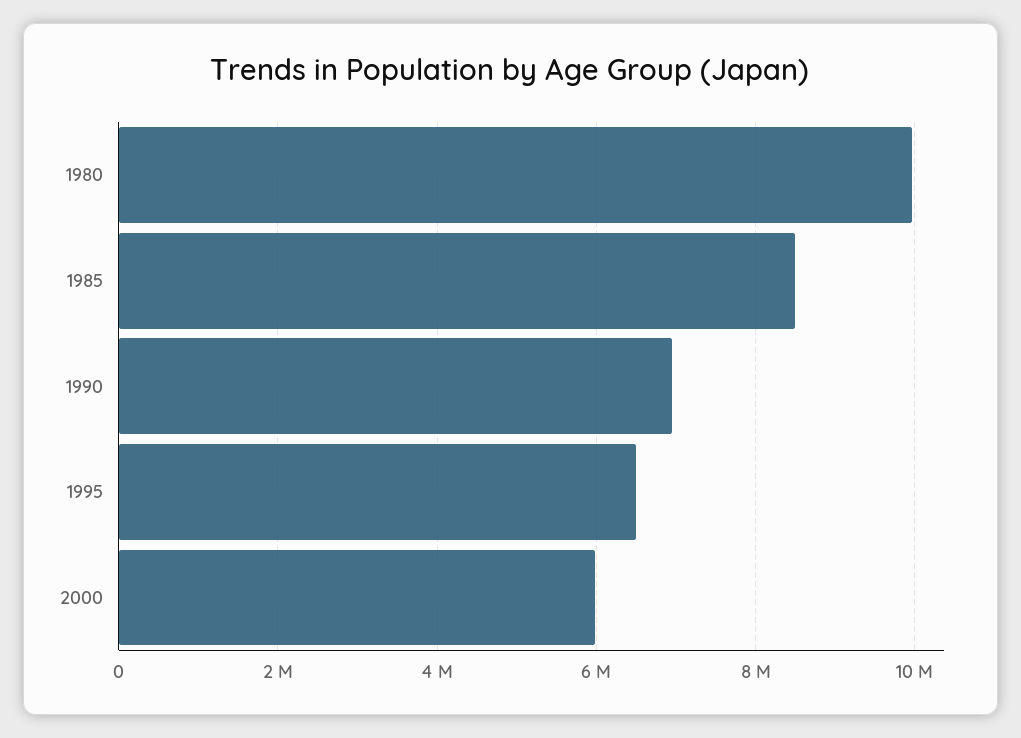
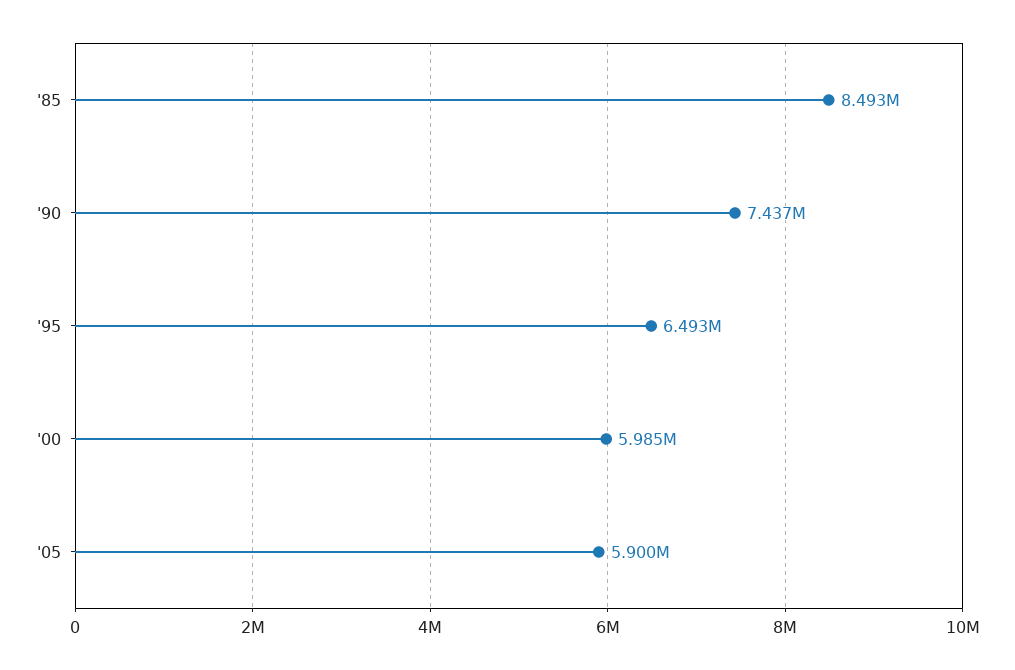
1980: 10000000 -> none
1990: 7000000 -> 7437000
'05: none -> 5900000

